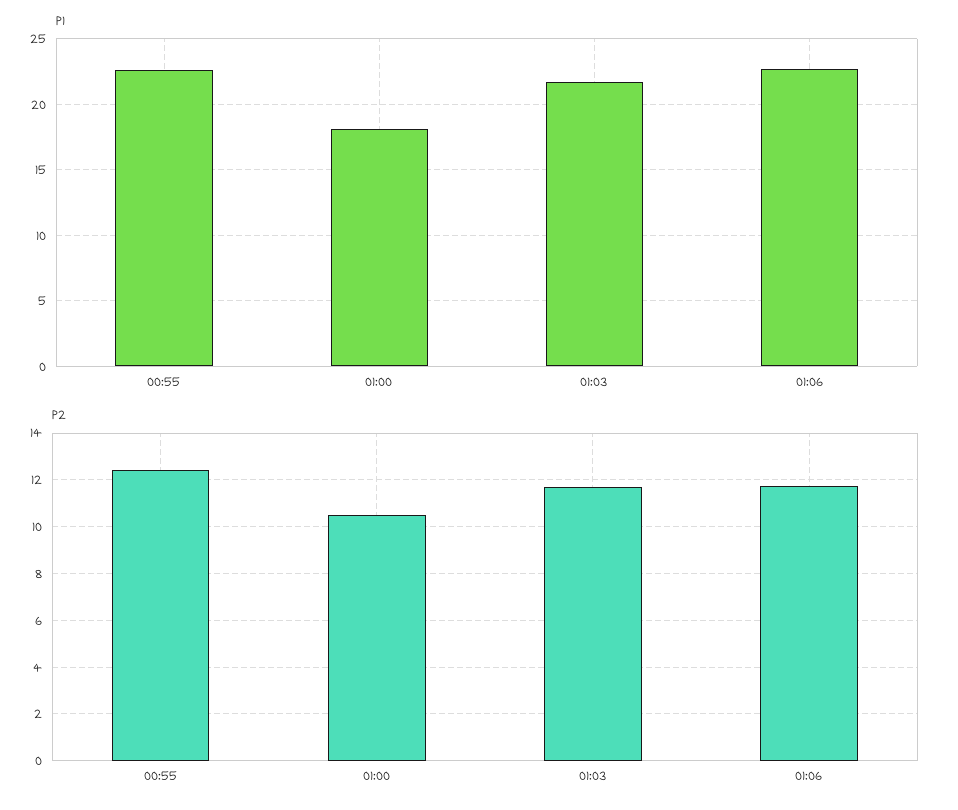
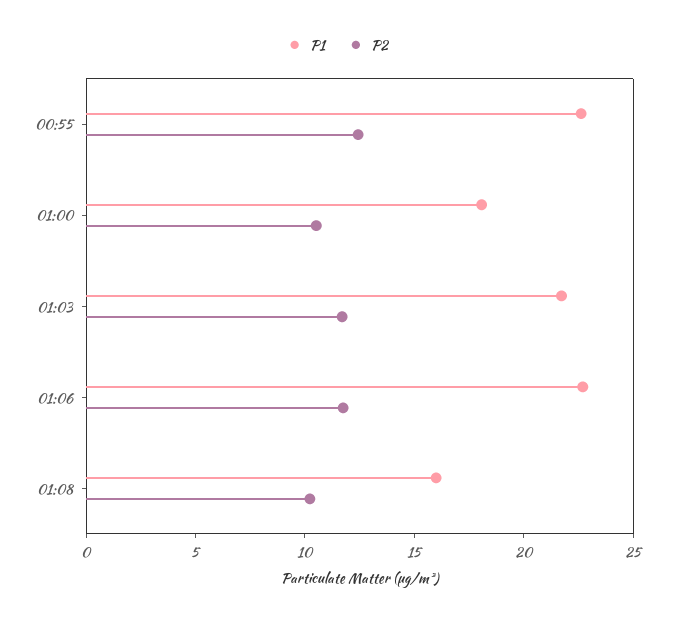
P1, 01:08: none -> 16
P2, 01:08: none -> 10

